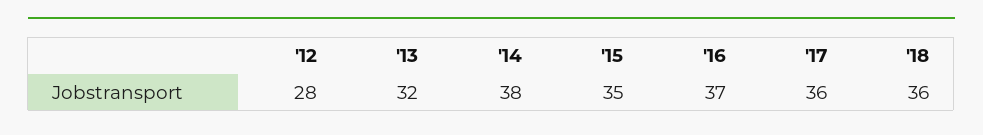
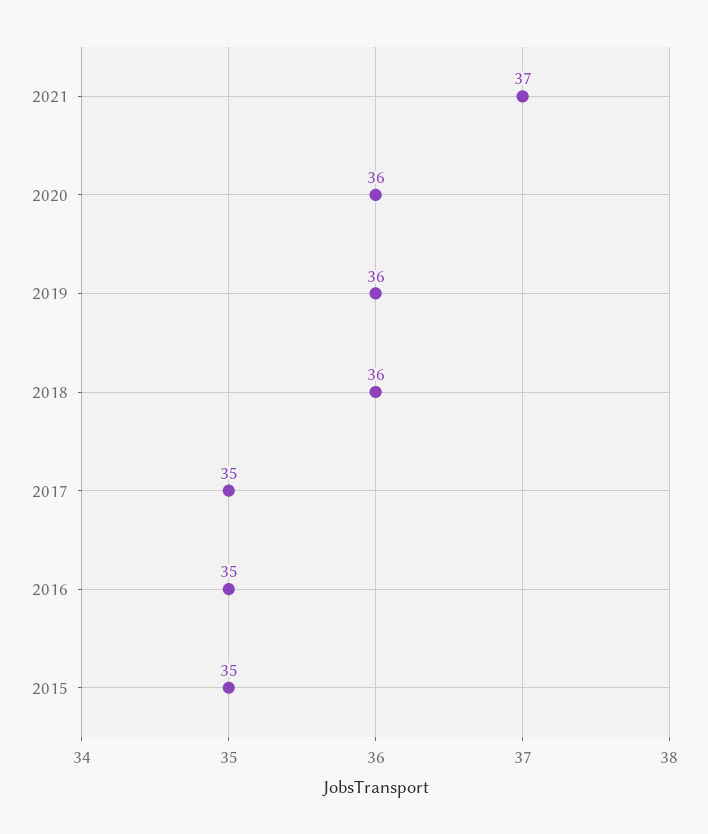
'12: 28 -> none
'13: 32 -> none
'14: 38 -> none
'16: 37 -> 35
'17: 36 -> 35
2021: none -> 37
2020: none -> 36
2019: none -> 36

